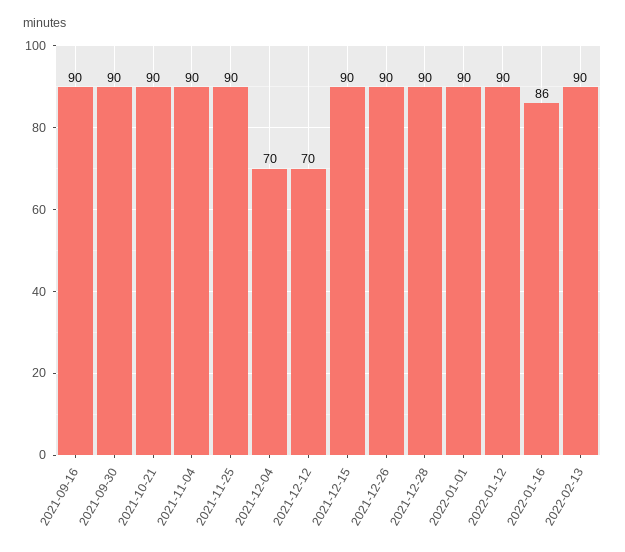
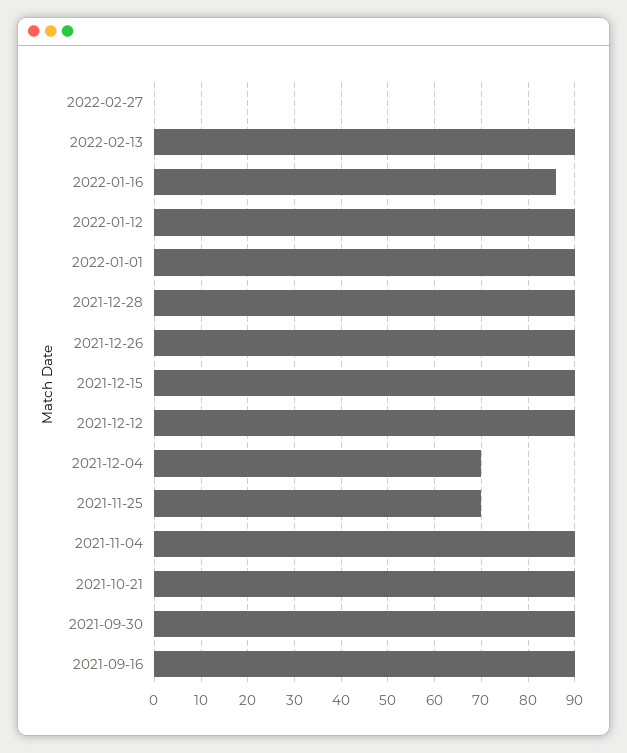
2021-11-25: 90 -> 70
2021-12-12: 70 -> 90
2022-02-27: none -> 0

